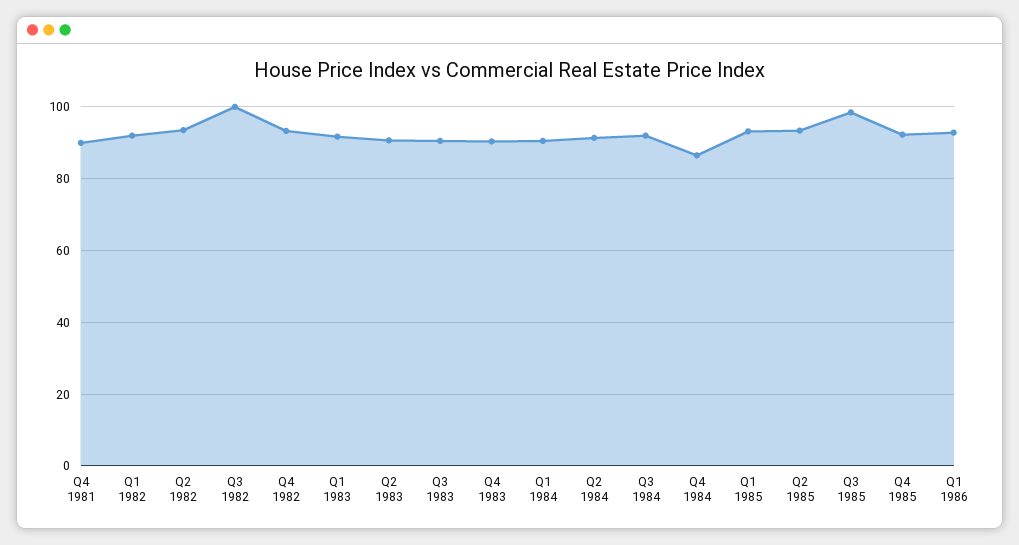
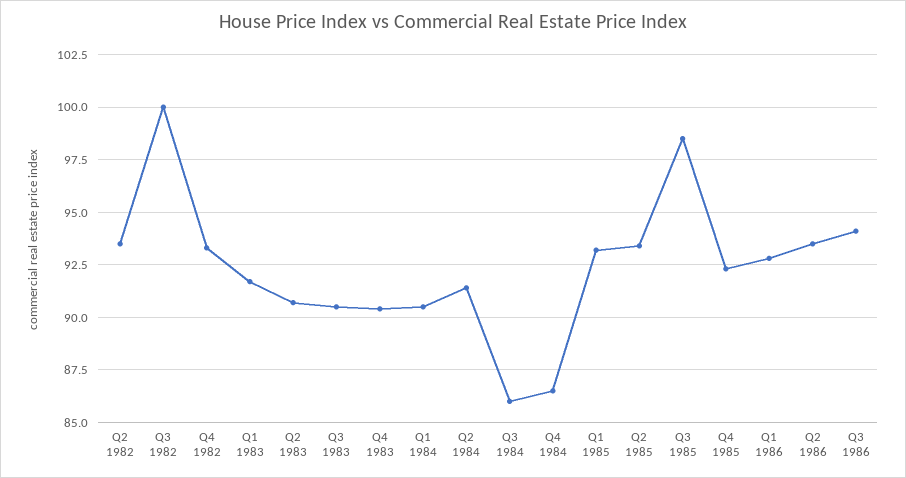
Q4 1981: 90 -> none
Q1 1982: 92 -> none
Q3 1984: 92 -> 86
Q2 1986: none -> 93.5
Q3 1986: none -> 94

